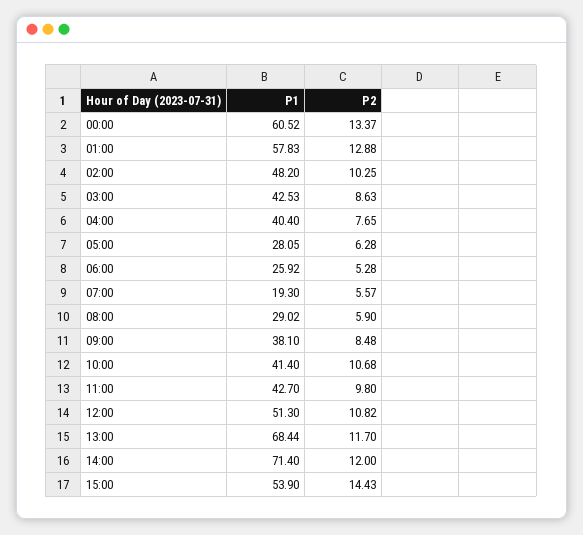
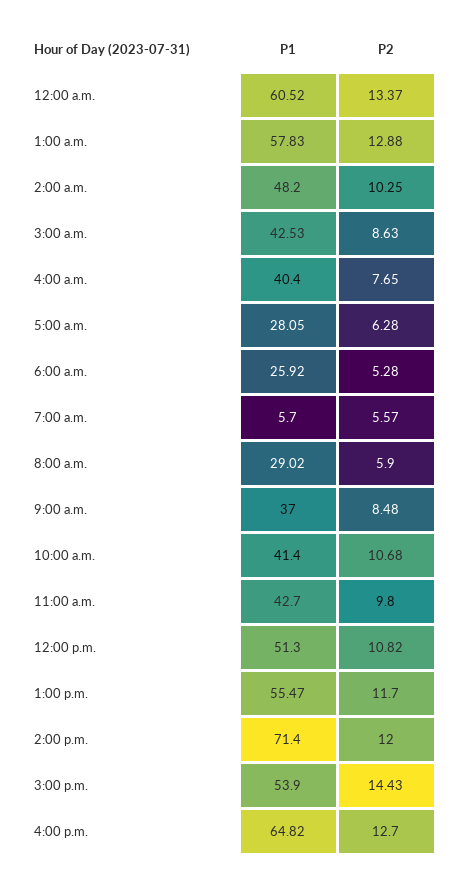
P1, 07:00: 19.3 -> 5.7
P1, 09:00: 38.1 -> 37
P1, 13:00: 68.44 -> 55.47
P1, 4:00 p.m.: none -> 64.82
P2, 4:00 p.m.: none -> 12.7

